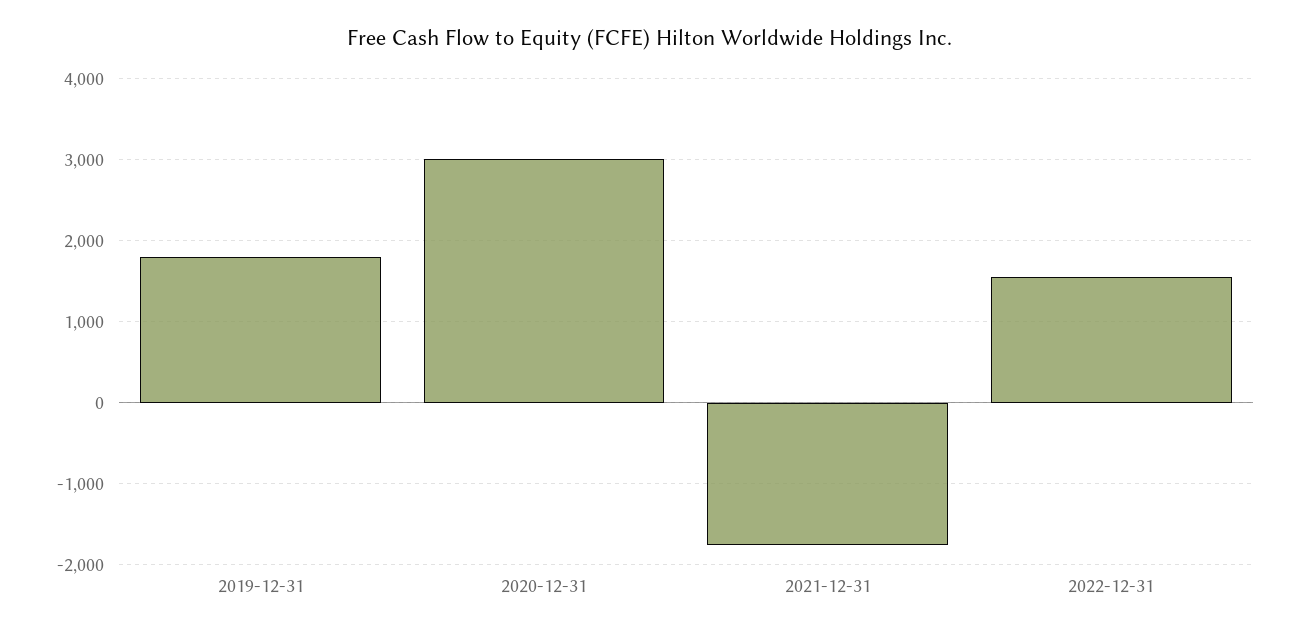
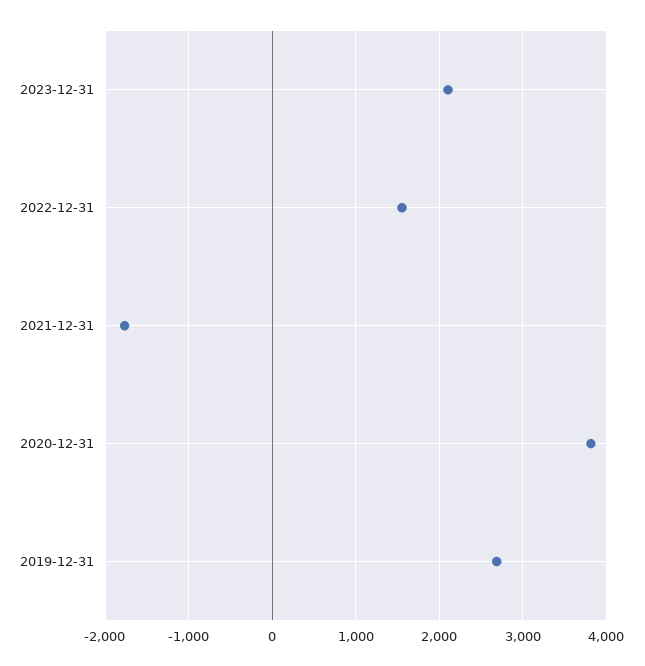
2019-12-31: 1800 -> 2700
2020-12-31: 3000 -> 3800
2023-12-31: none -> 2100

